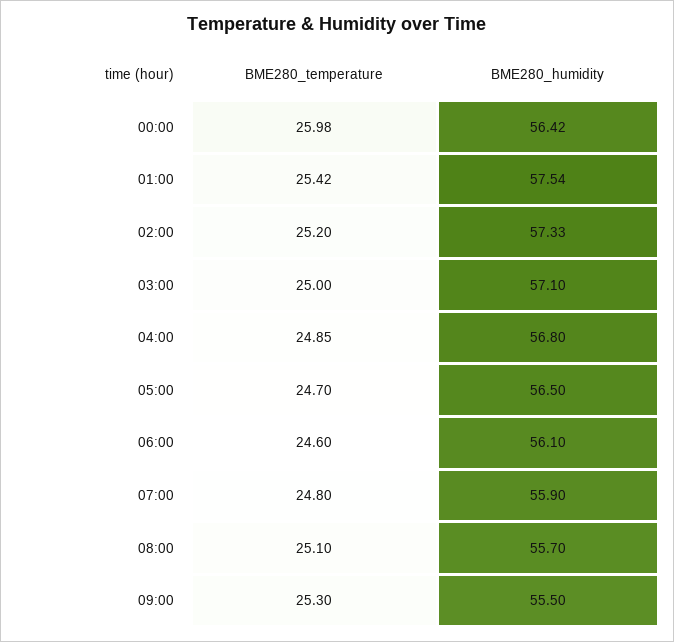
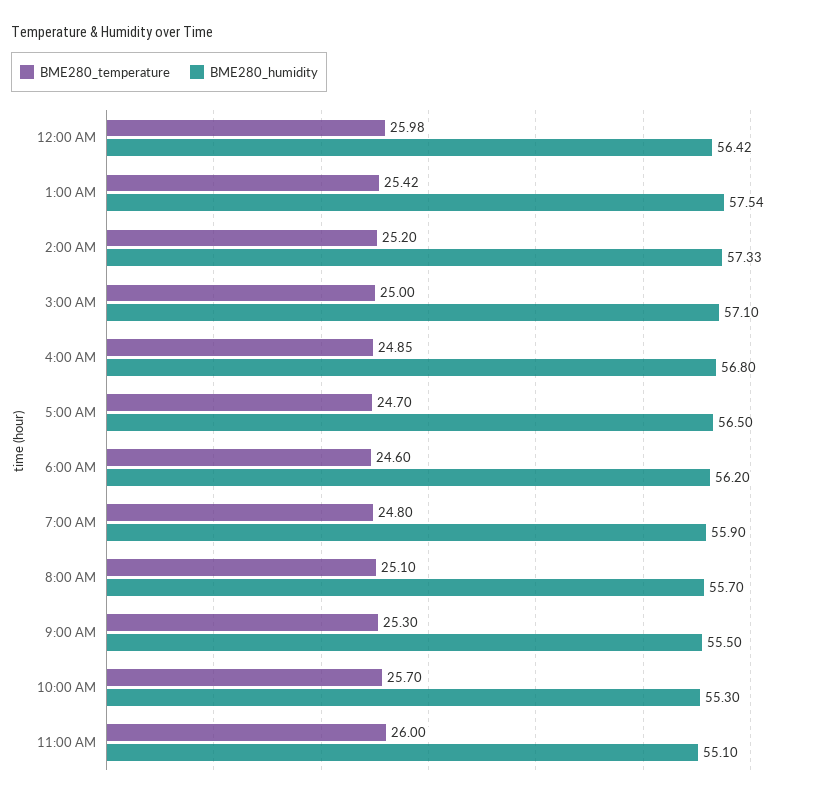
BME280_humidity, 06:00: 56.1 -> 56.2
BME280_temperature, 10:00 AM: none -> 25.7
BME280_humidity, 10:00 AM: none -> 55.3
BME280_temperature, 11:00 AM: none -> 26
BME280_humidity, 11:00 AM: none -> 55.1

